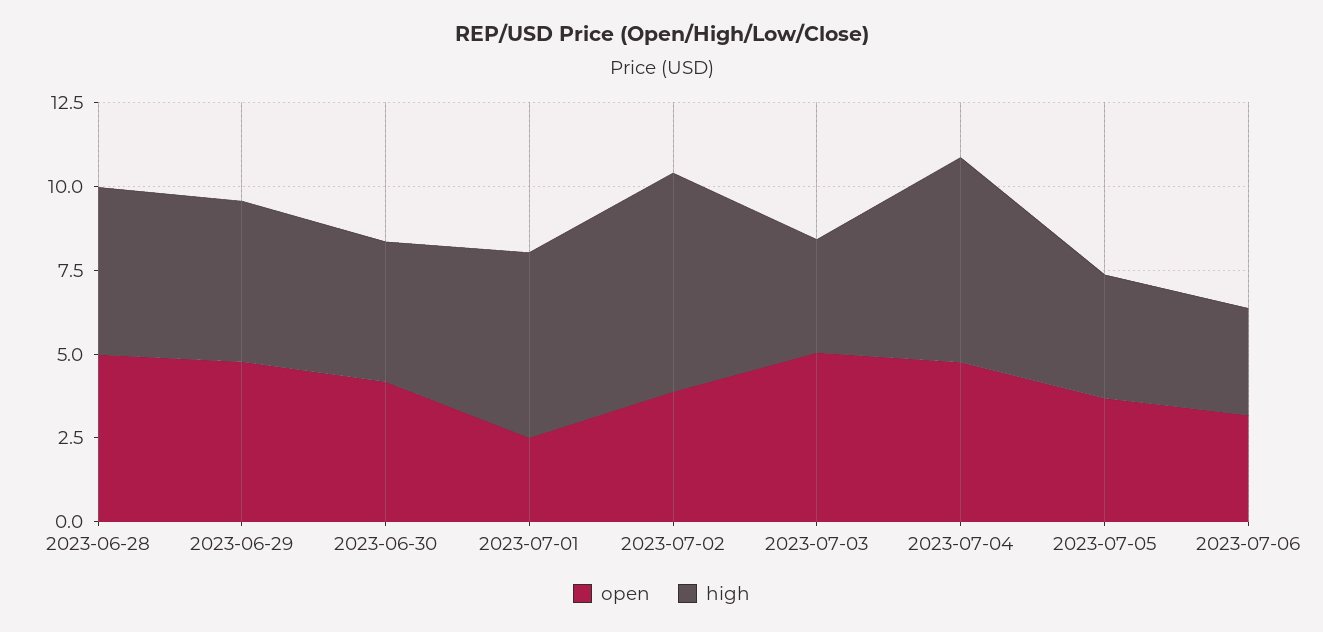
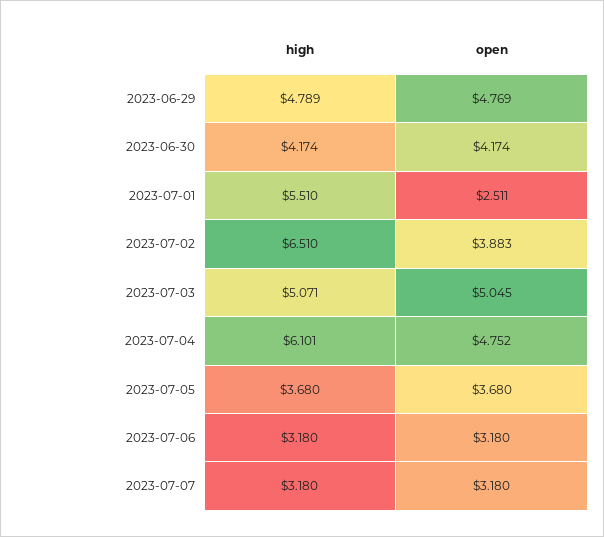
open, 2023-06-28: 5 -> none
high, 2023-06-28: 5 -> none
high, 2023-07-03: 3.5 -> 5.071
high, 2023-07-07: none -> 3.18
open, 2023-07-07: none -> 3.18

